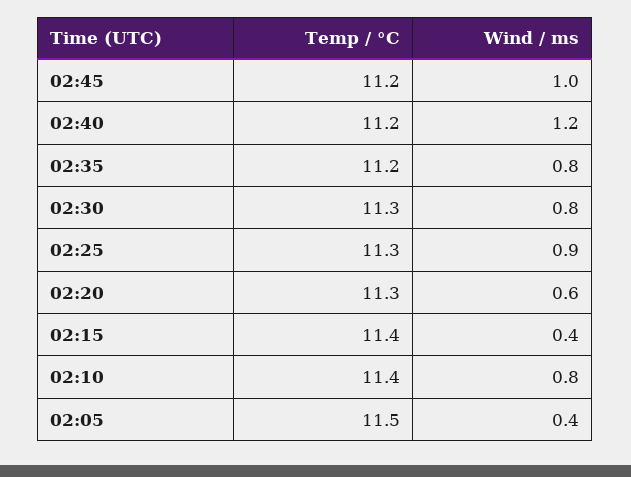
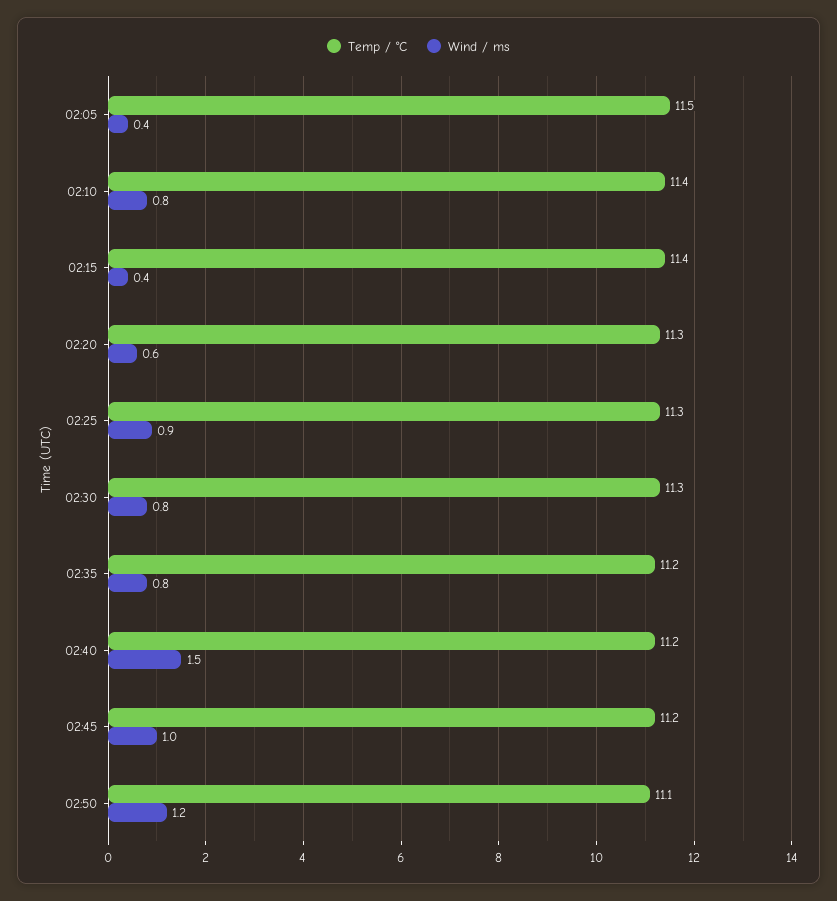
Wind / ms, 02:40: 1.2 -> 1.5
Temp / °C, 02:50: none -> 11.1
Wind / ms, 02:50: none -> 1.2

